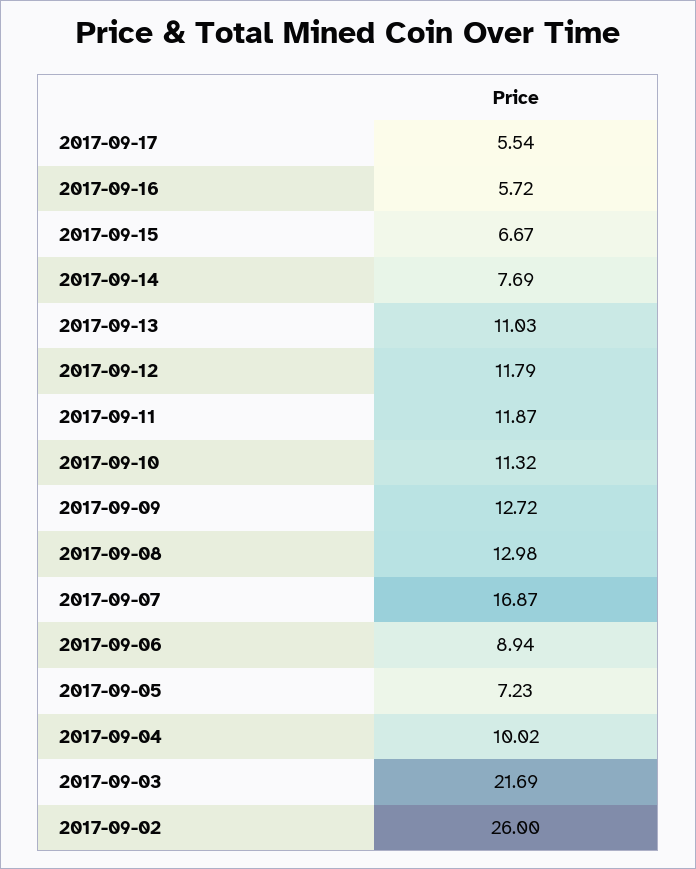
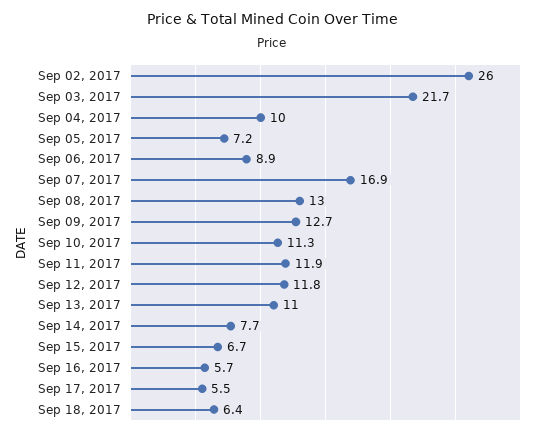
Sep 18, 2017: none -> 6.4

